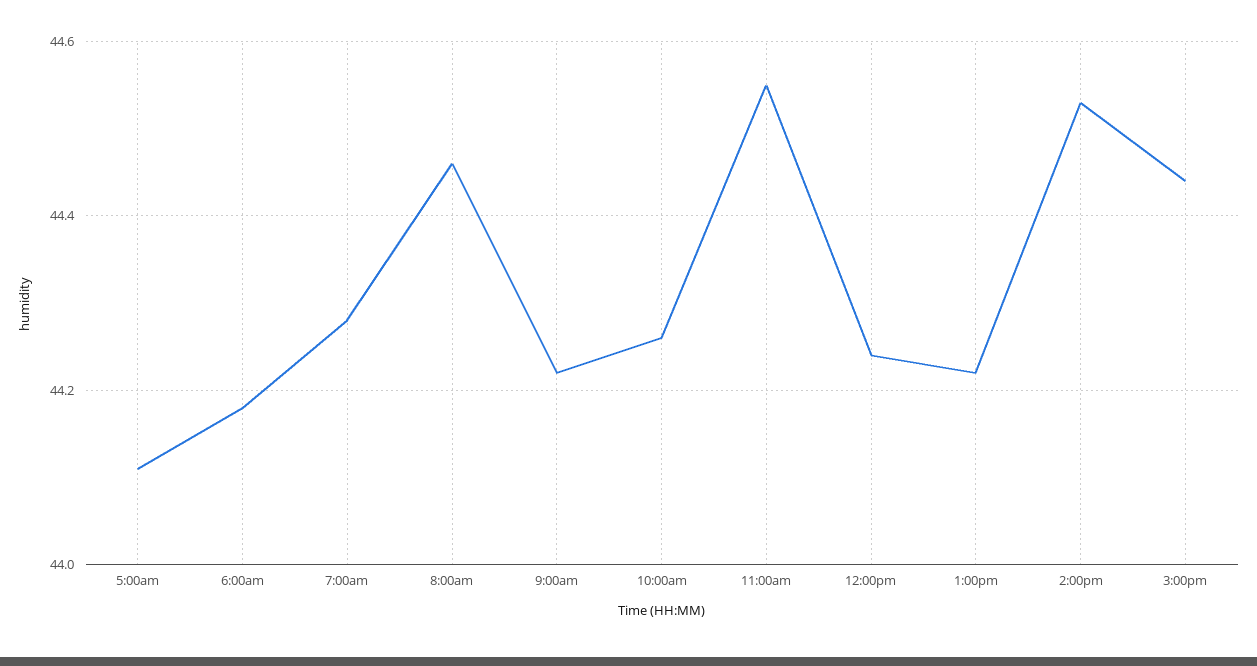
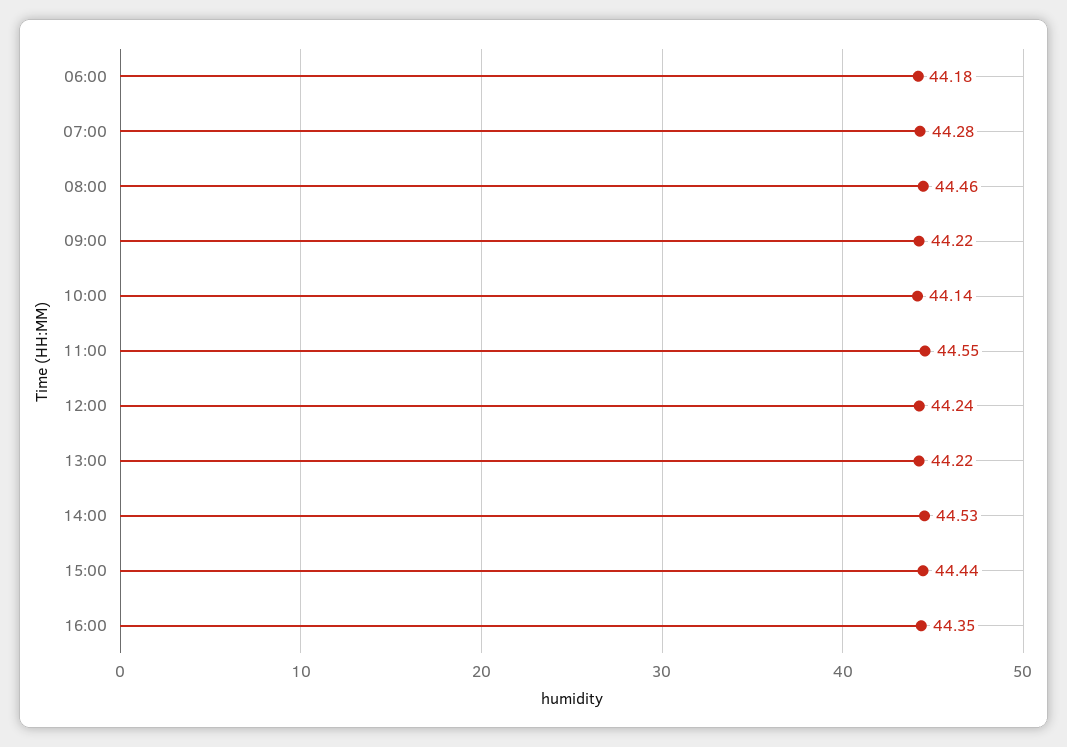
5:00am: 44.1 -> none
10:00am: 44.25 -> 44.14
16:00: none -> 44.35

